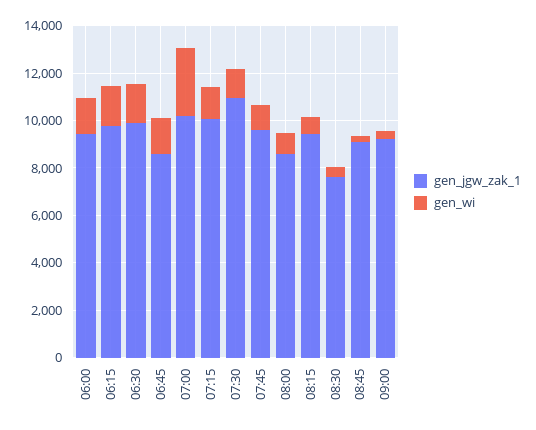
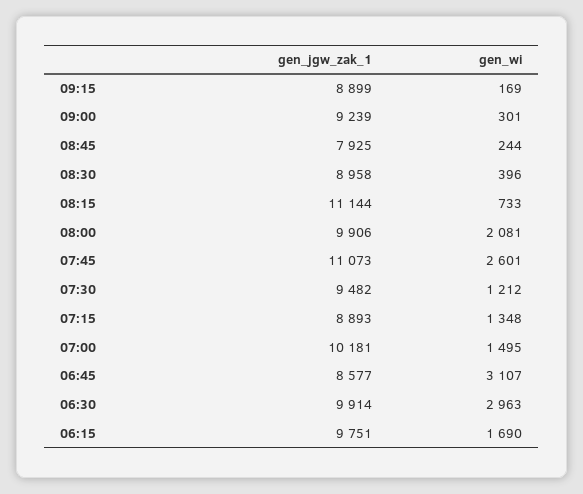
gen_jgw_zak_1, 06:00: 9500 -> none
gen_wi, 06:00: 1500 -> none
gen_wi, 06:30: 1500 -> 2963
gen_wi, 06:45: 1500 -> 3107
gen_wi, 07:00: 3000 -> 1495
gen_jgw_zak_1, 07:15: 10000 -> 8893
gen_jgw_zak_1, 07:30: 11000 -> 9482
gen_jgw_zak_1, 07:45: 9500 -> 11073
gen_wi, 07:45: 1000 -> 2601
gen_jgw_zak_1, 08:00: 8500 -> 9906
gen_wi, 08:00: 1000 -> 2081
gen_jgw_zak_1, 08:15: 9500 -> 11144
gen_jgw_zak_1, 08:30: 7500 -> 8958
gen_jgw_zak_1, 08:45: 9000 -> 7925
gen_jgw_zak_1, 09:15: none -> 8899
gen_wi, 09:15: none -> 169

